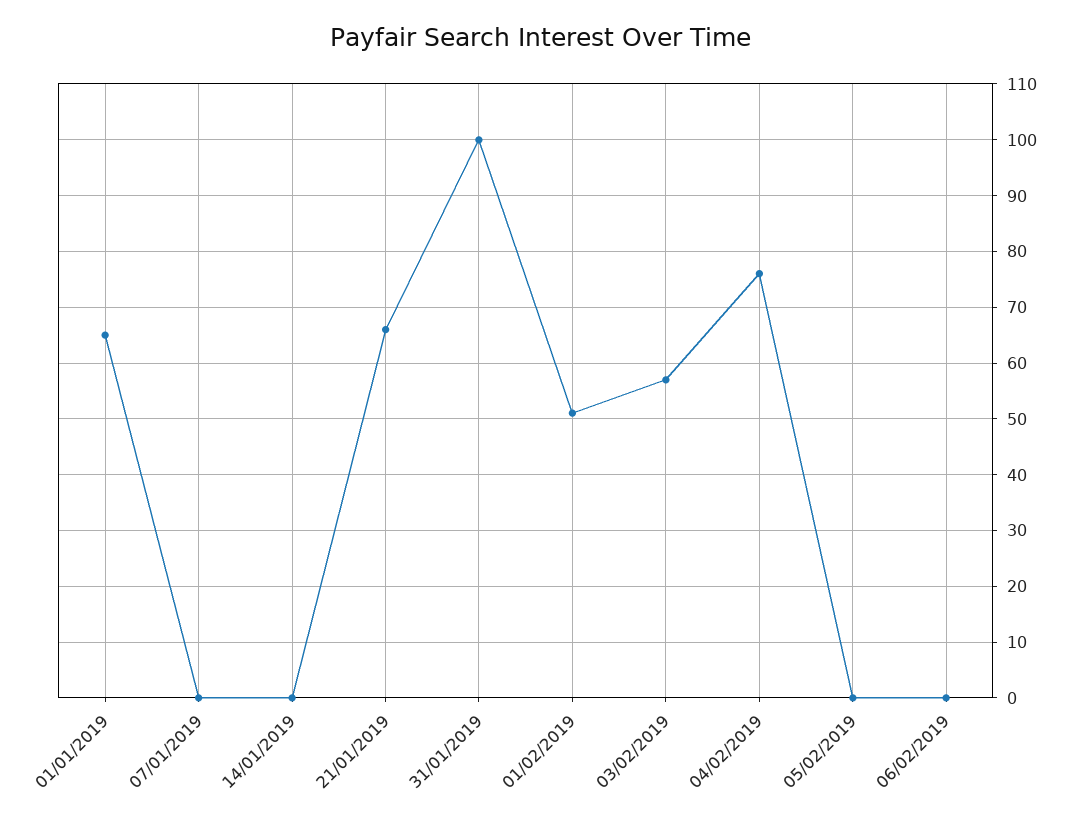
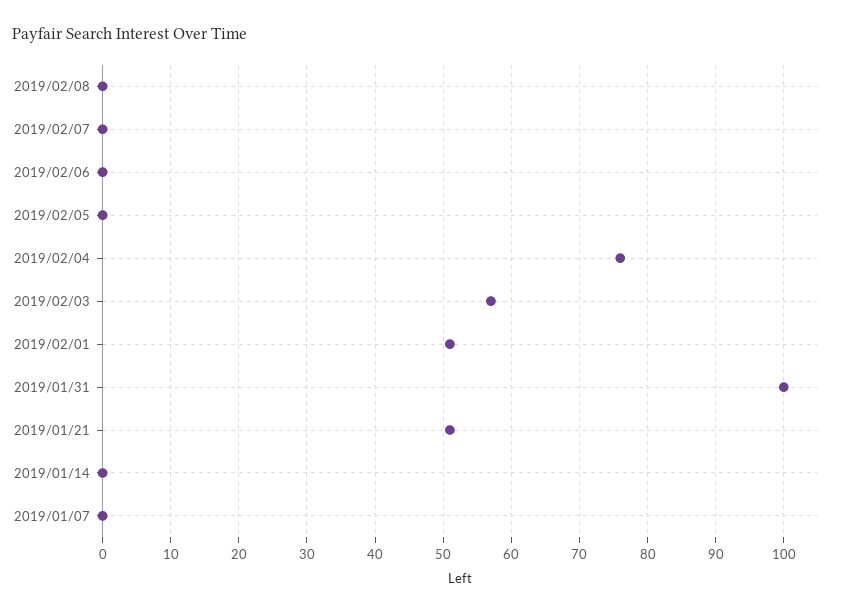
01/01/2019: 65 -> none
21/01/2019: 65 -> 51
2019/02/08: none -> 0
2019/02/07: none -> 0

